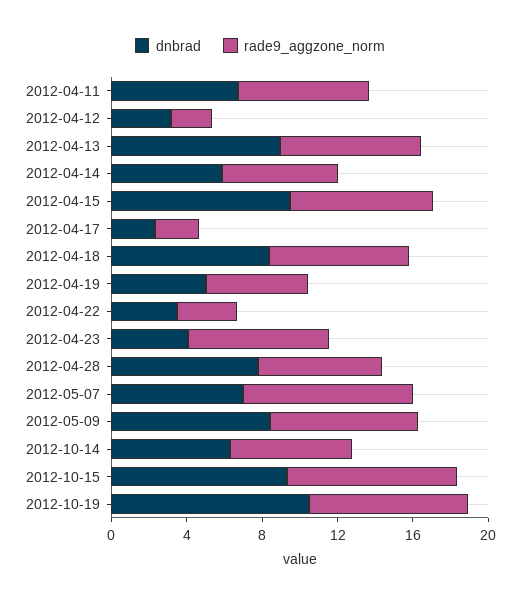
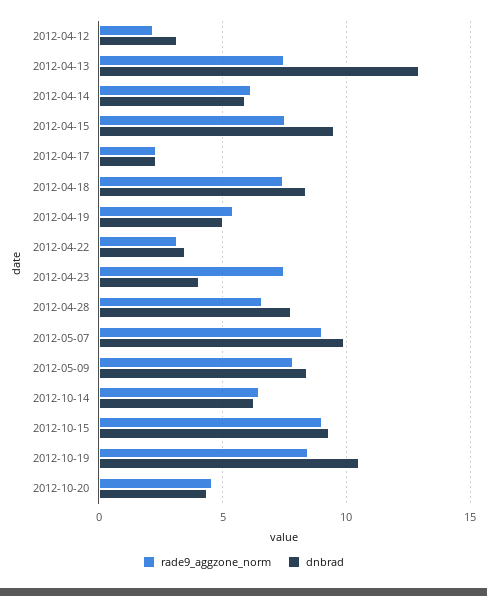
dnbrad, 2012-04-11: 7 -> none
rade9_aggzone_norm, 2012-04-11: 7 -> none
dnbrad, 2012-04-13: 9 -> 13
dnbrad, 2012-05-07: 7 -> 10
rade9_aggzone_norm, 2012-10-20: none -> 4.5
dnbrad, 2012-10-20: none -> 4.5

